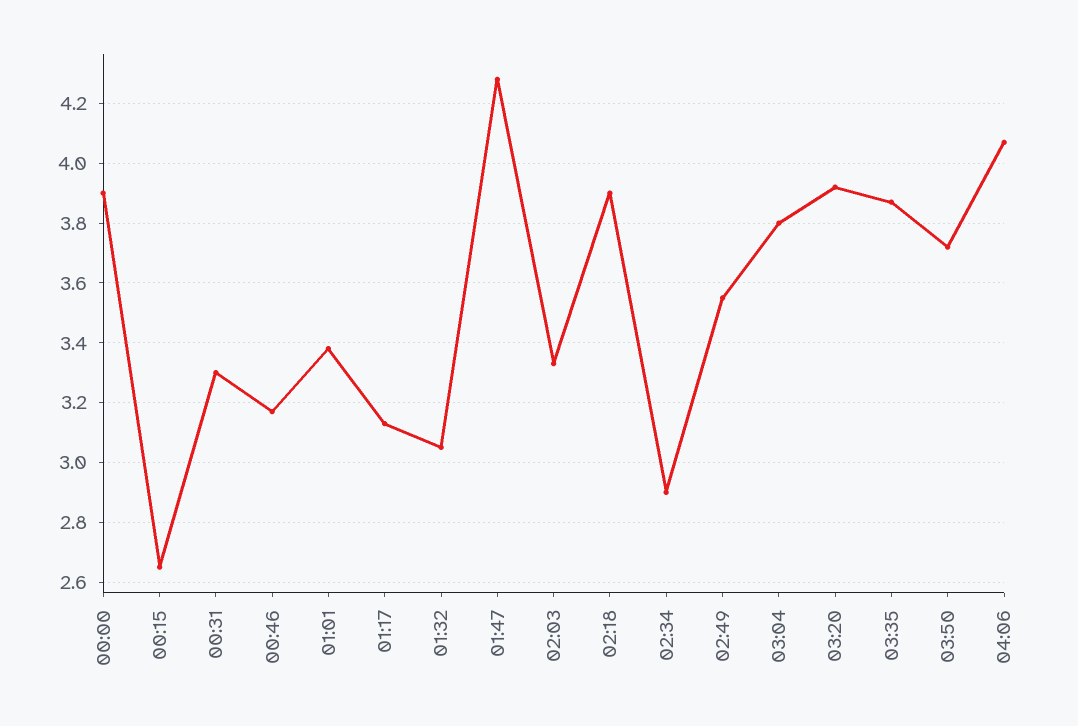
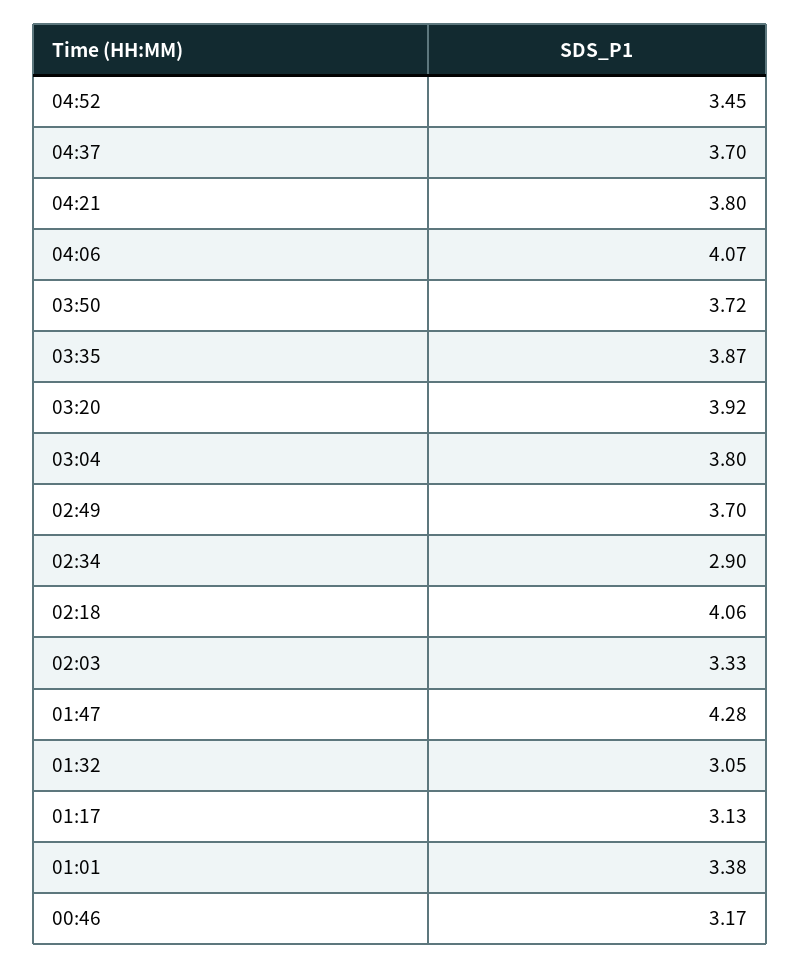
00:00: 3.9 -> none
00:15: 2.65 -> none
00:31: 3.3 -> none
02:18: 3.9 -> 4.06
02:49: 3.55 -> 3.7
04:52: none -> 3.45
04:37: none -> 3.7
04:21: none -> 3.8

